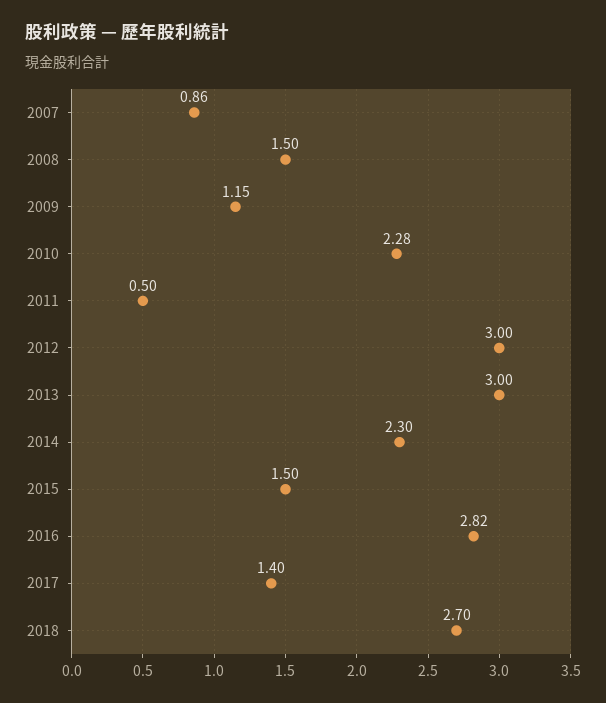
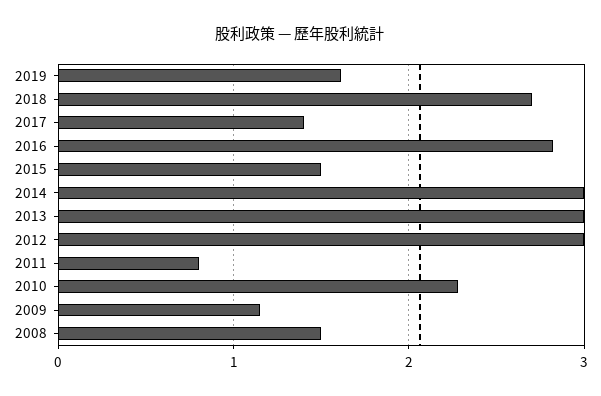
2007: 0.86 -> none
2011: 0.5 -> 0.8
2014: 2.3 -> 3
2019: none -> 1.6

